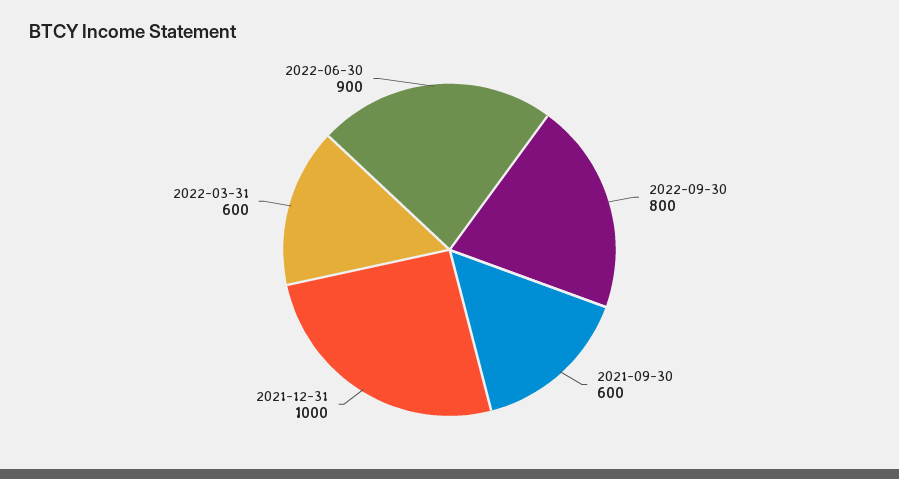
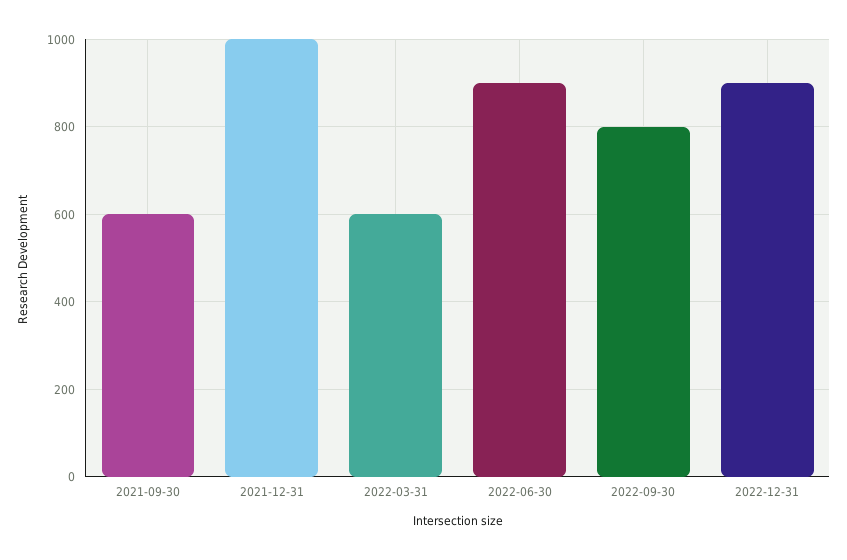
2022-12-31: none -> 900

